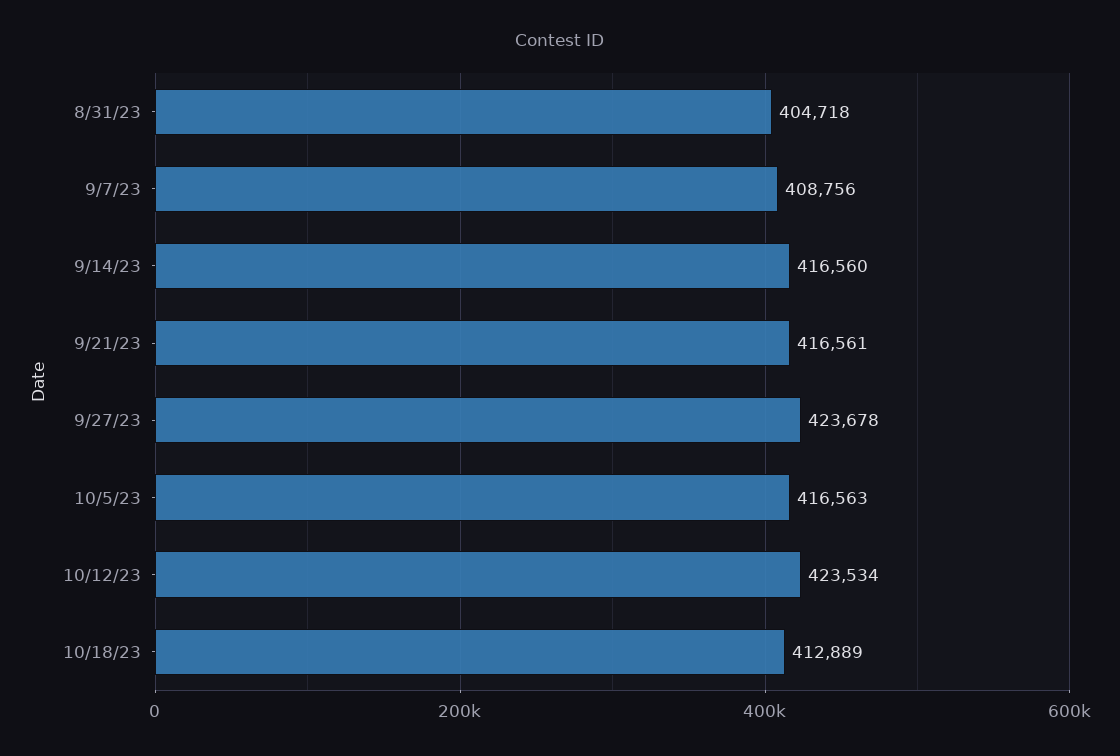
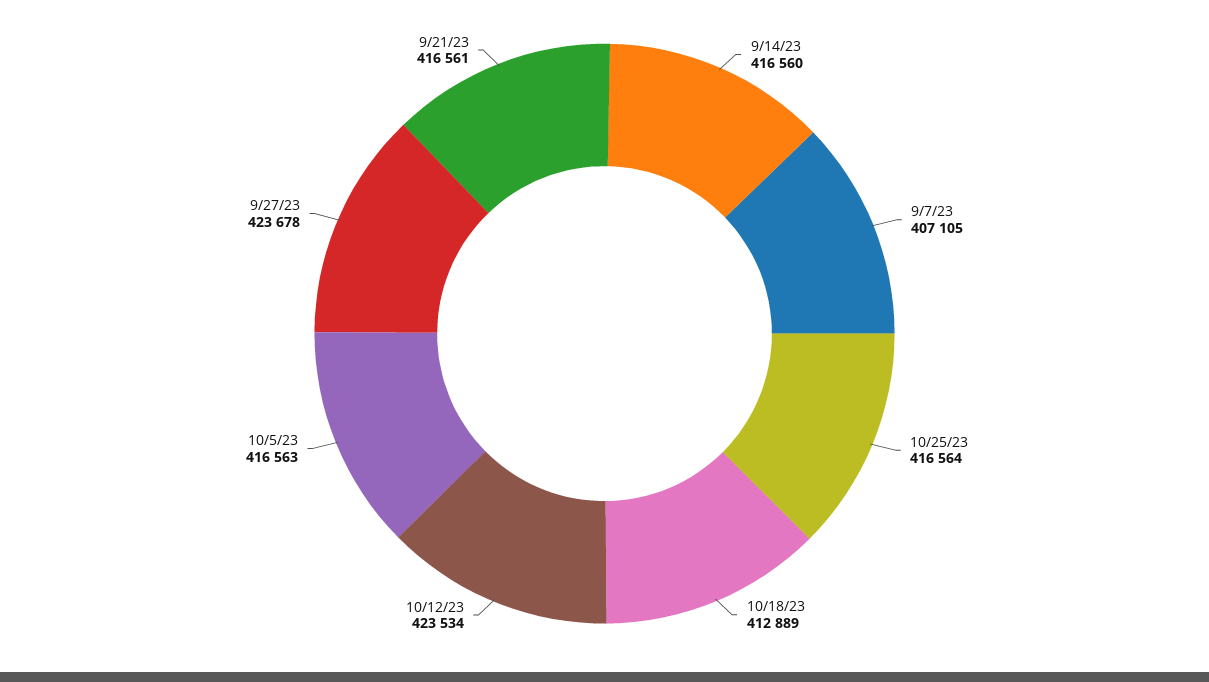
8/31/23: 404718 -> none
9/7/23: 408756 -> 407105
10/25/23: none -> 416564

